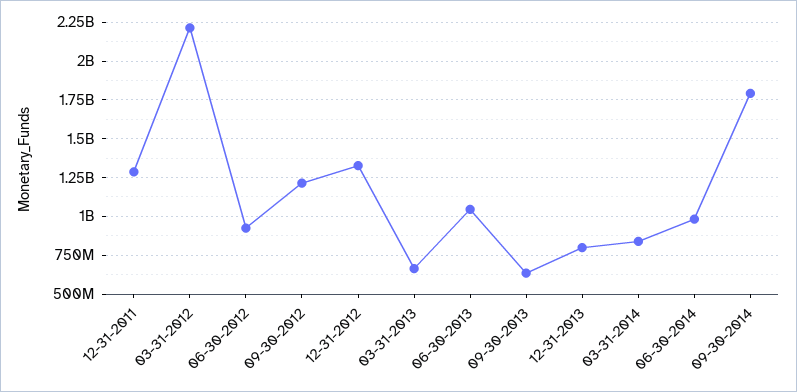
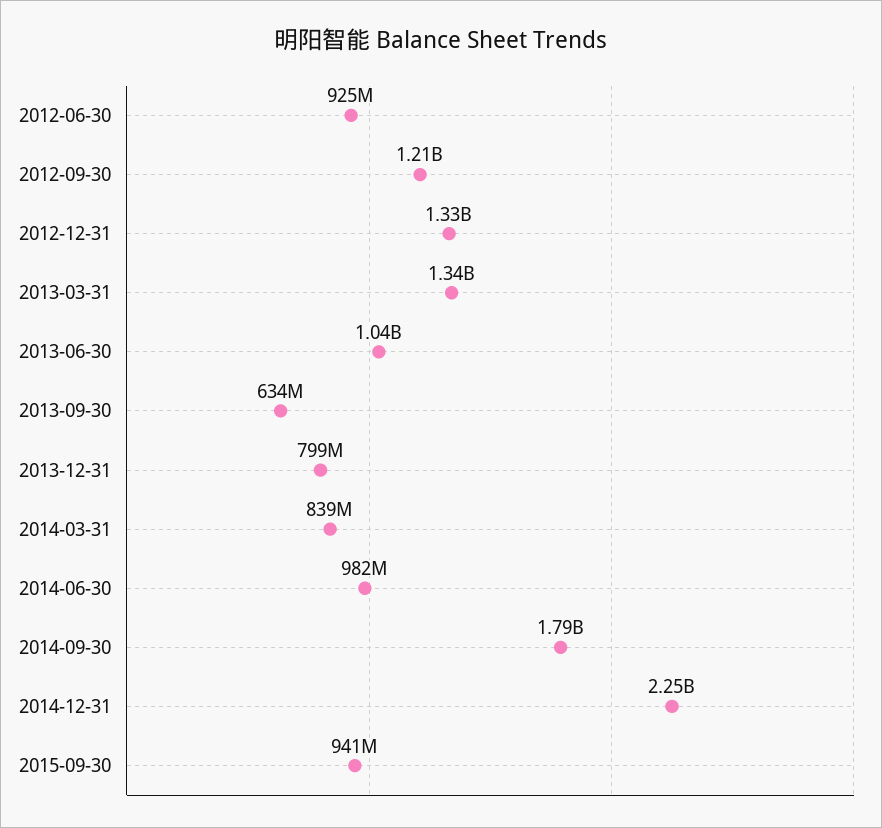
12-31-2011: 1300000000 -> none
03-31-2012: 2200000000 -> none
03-31-2013: 650000000 -> 1340000000
2014-12-31: none -> 2250000000
2015-09-30: none -> 941000000

